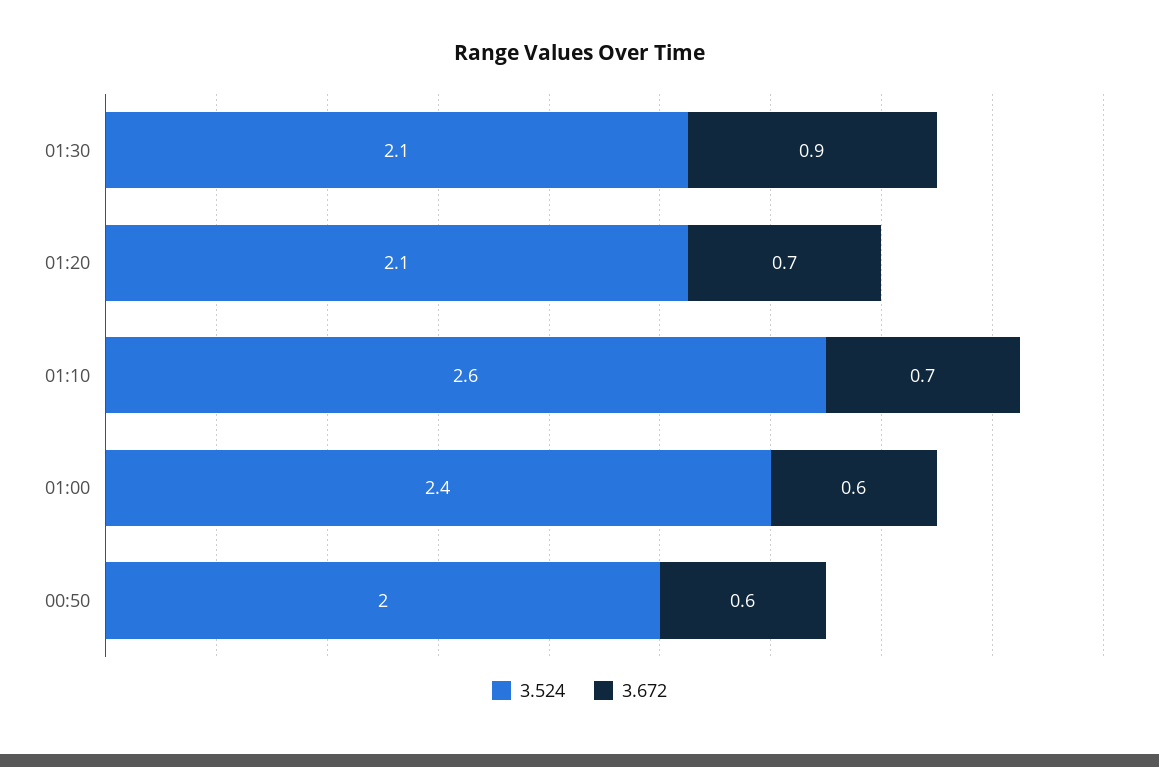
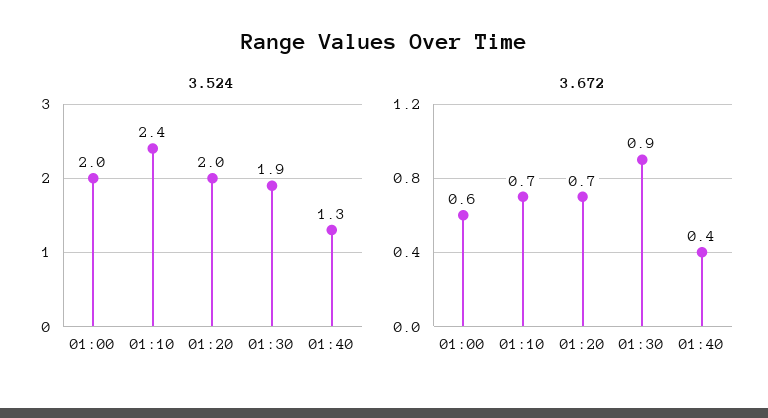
3.524, 01:30: 2.1 -> 1.9
3.524, 01:20: 2.1 -> 2
3.524, 01:10: 2.6 -> 2.4
3.524, 01:00: 2.4 -> 2
3.524, 00:50: 2 -> none
3.672, 00:50: 0.6 -> none
3.524, 01:40: none -> 1.3
3.672, 01:40: none -> 0.4

